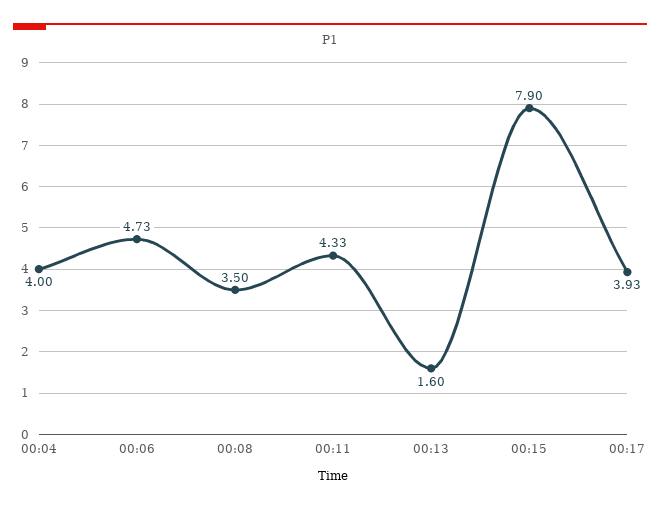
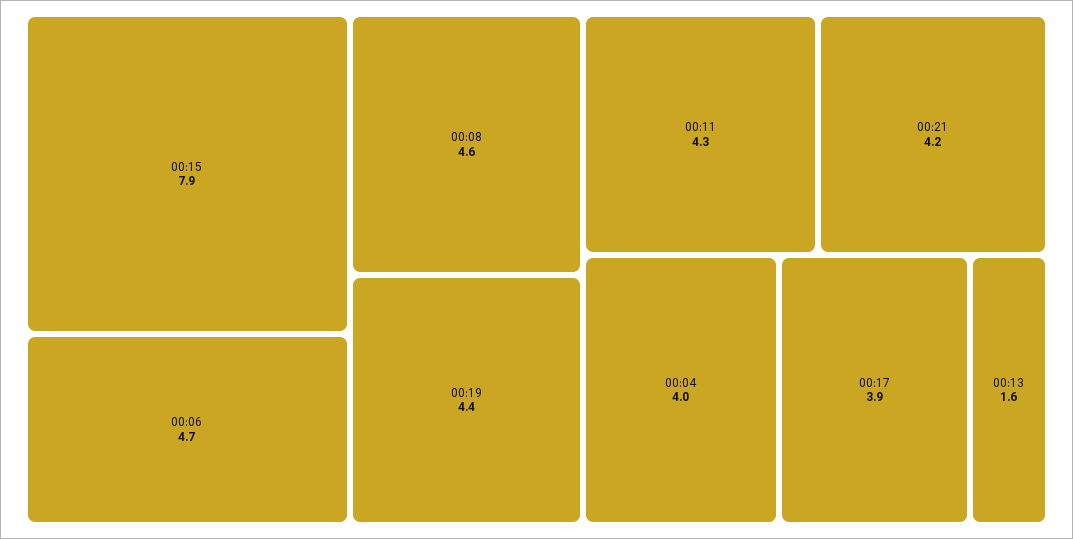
00:08: 3.5 -> 4.6
00:19: none -> 4.4
00:21: none -> 4.2

